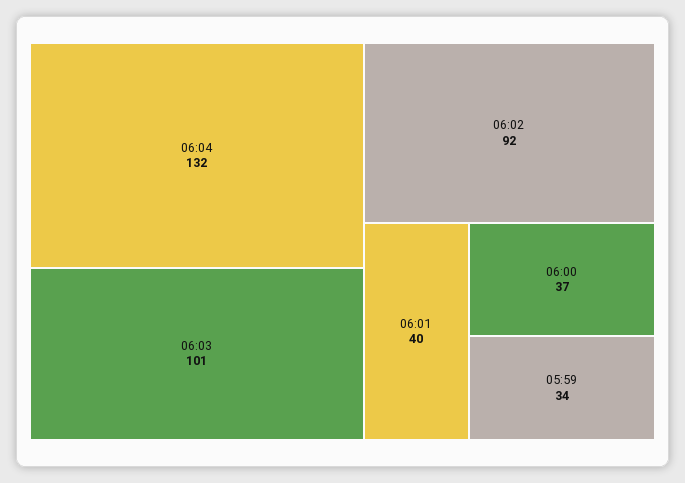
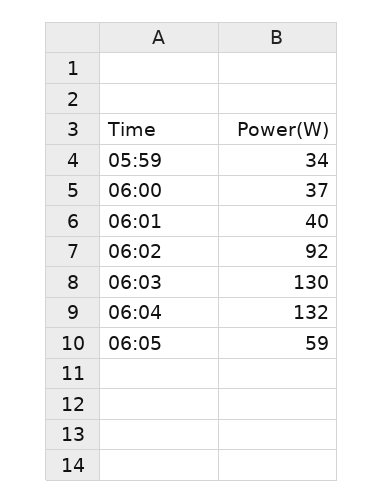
06:03: 101 -> 130
06:05: none -> 59

